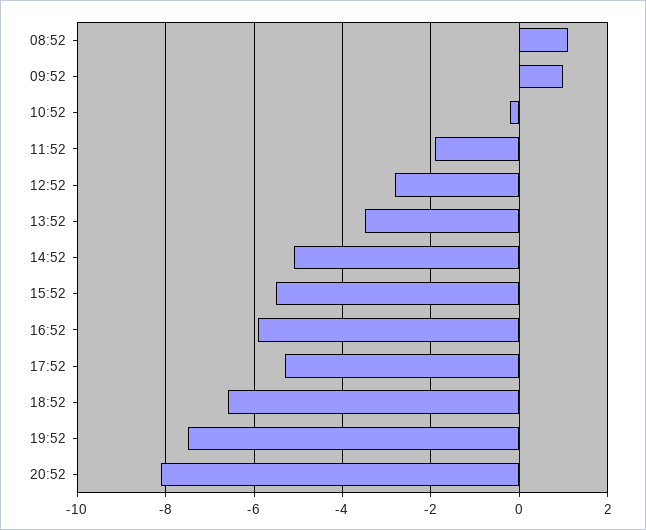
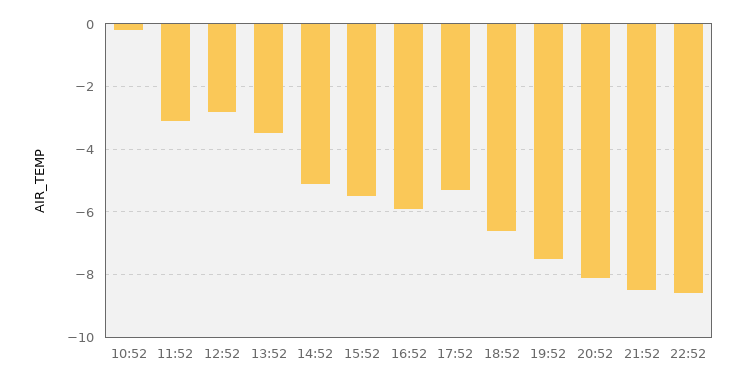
08:52: 1 -> none
09:52: 1 -> none
11:52: -2 -> -3
21:52: none -> -8.5
22:52: none -> -8.5

